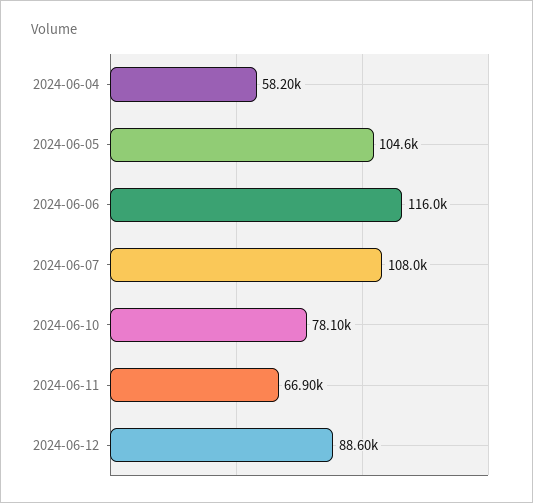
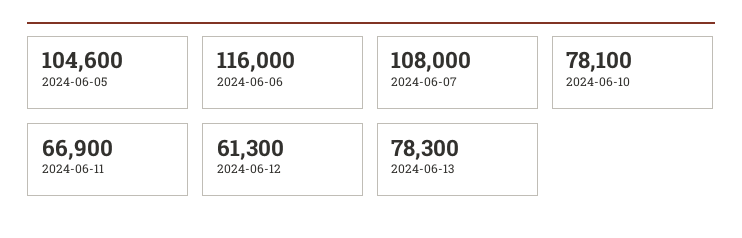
2024-06-04: 58200 -> none
2024-06-12: 88600 -> 61300
2024-06-13: none -> 78300

